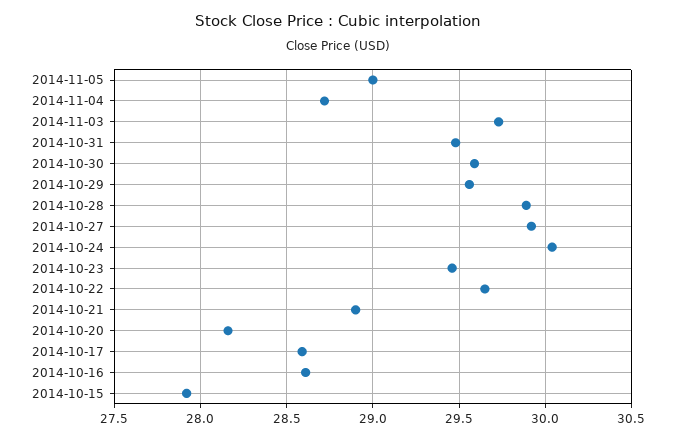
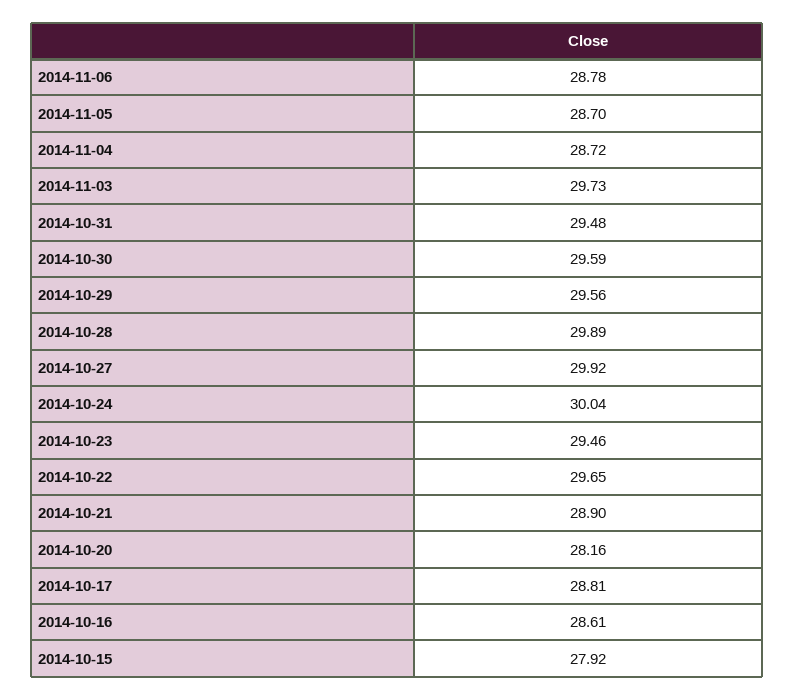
2014-11-05: 29 -> 28.7
2014-10-17: 28.6 -> 28.81
2014-11-06: none -> 28.78

